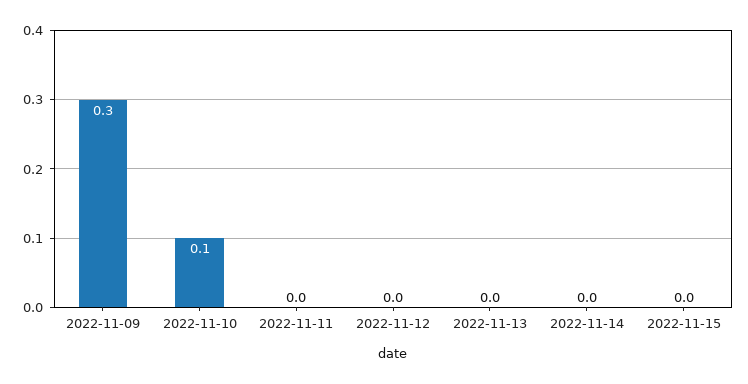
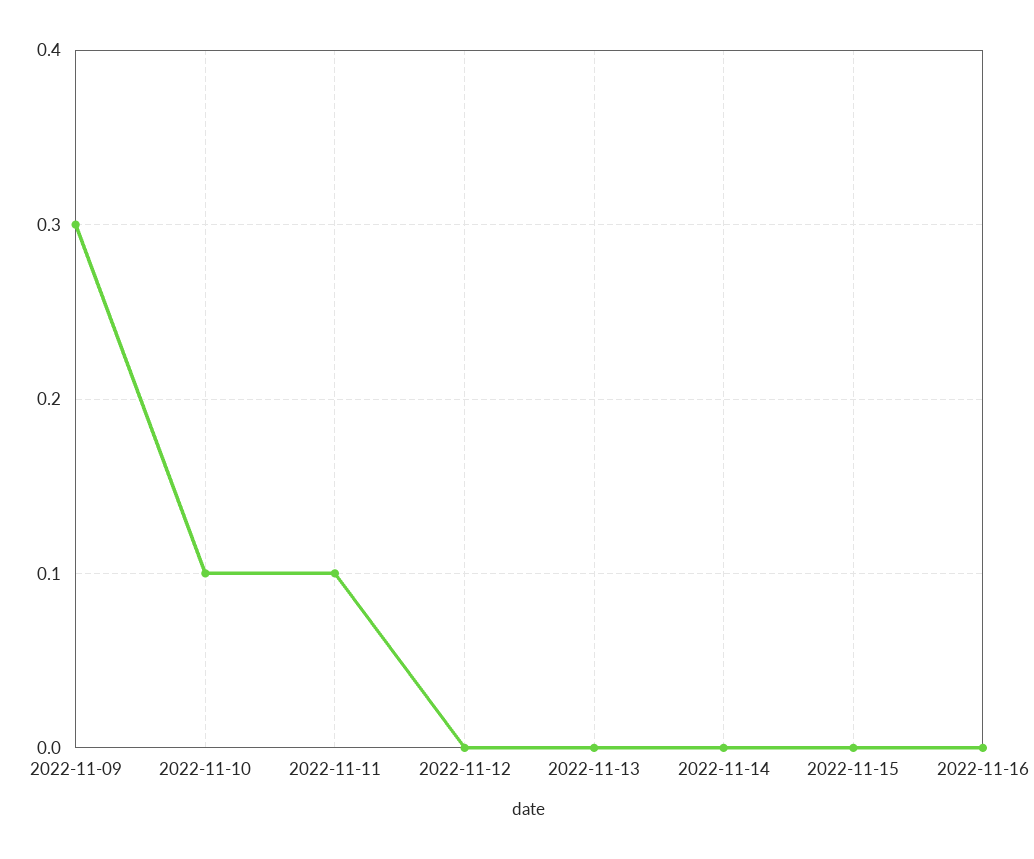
2022-11-11: 0 -> 0.1
2022-11-16: none -> 0

